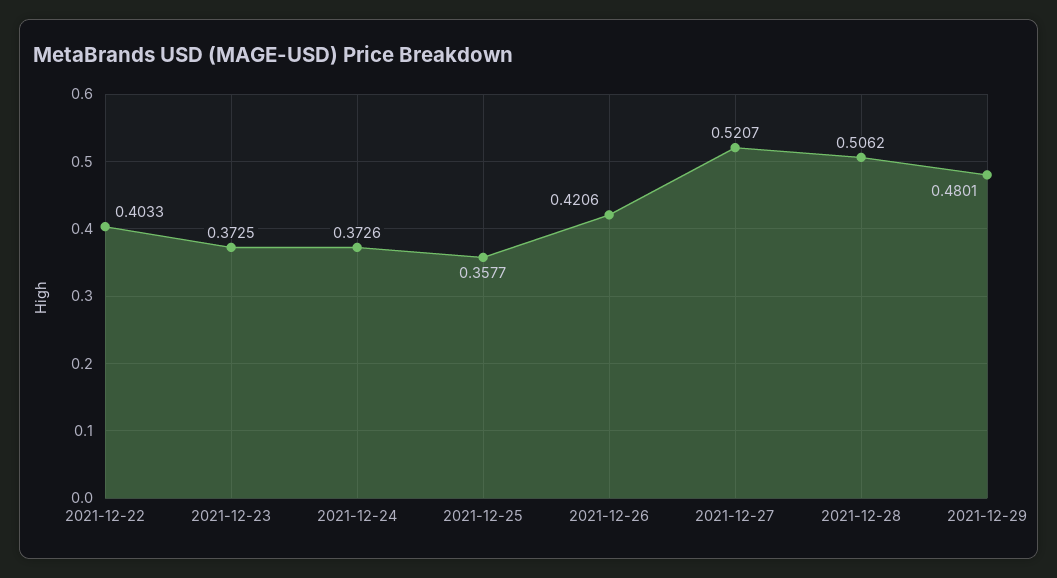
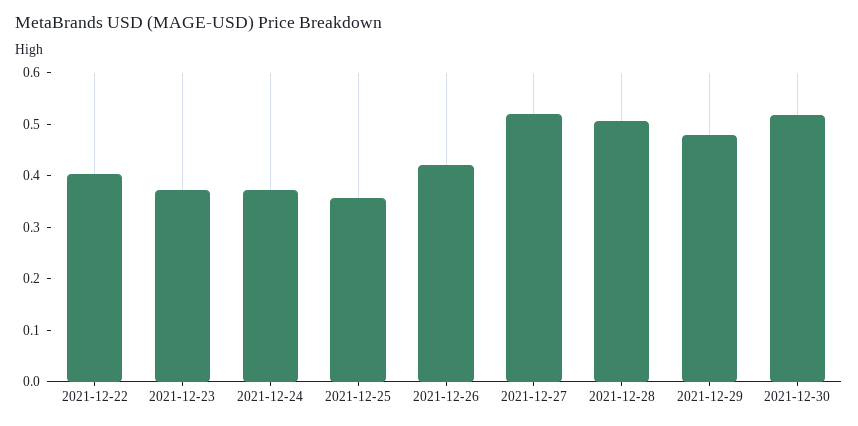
2021-12-30: none -> 0.52

